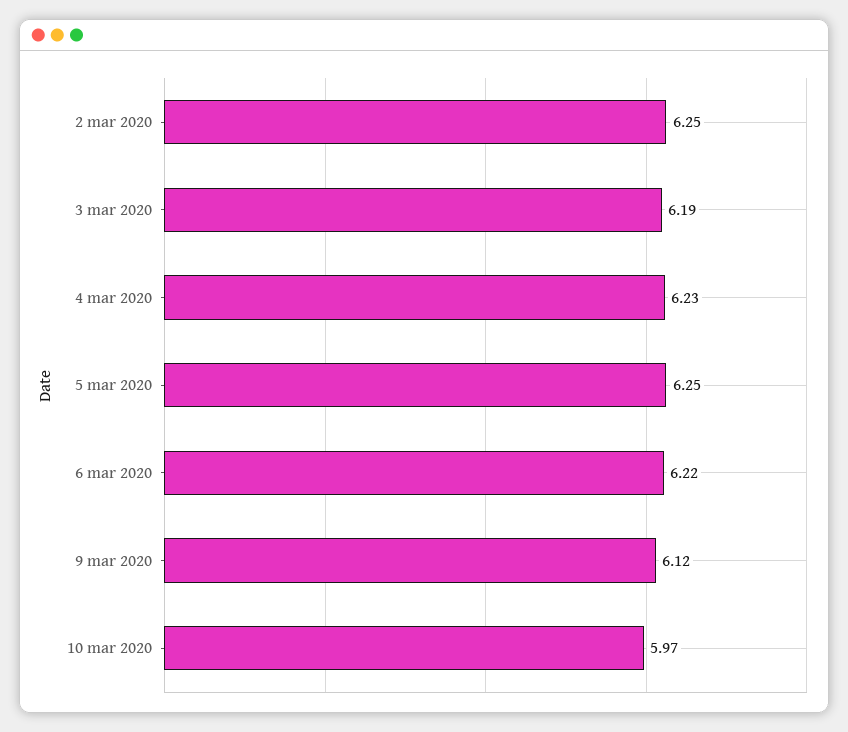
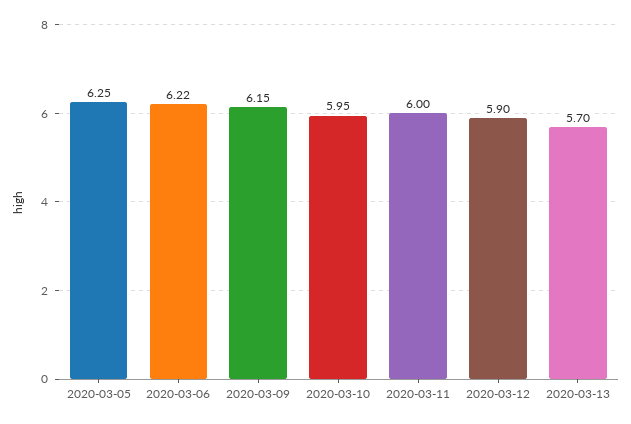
2 mar 2020: 6.25 -> none
3 mar 2020: 6.19 -> none
4 mar 2020: 6.23 -> none
9 mar 2020: 6.12 -> 6.15
10 mar 2020: 5.97 -> 5.95
2020-03-11: none -> 6
2020-03-12: none -> 5.9
2020-03-13: none -> 5.7

